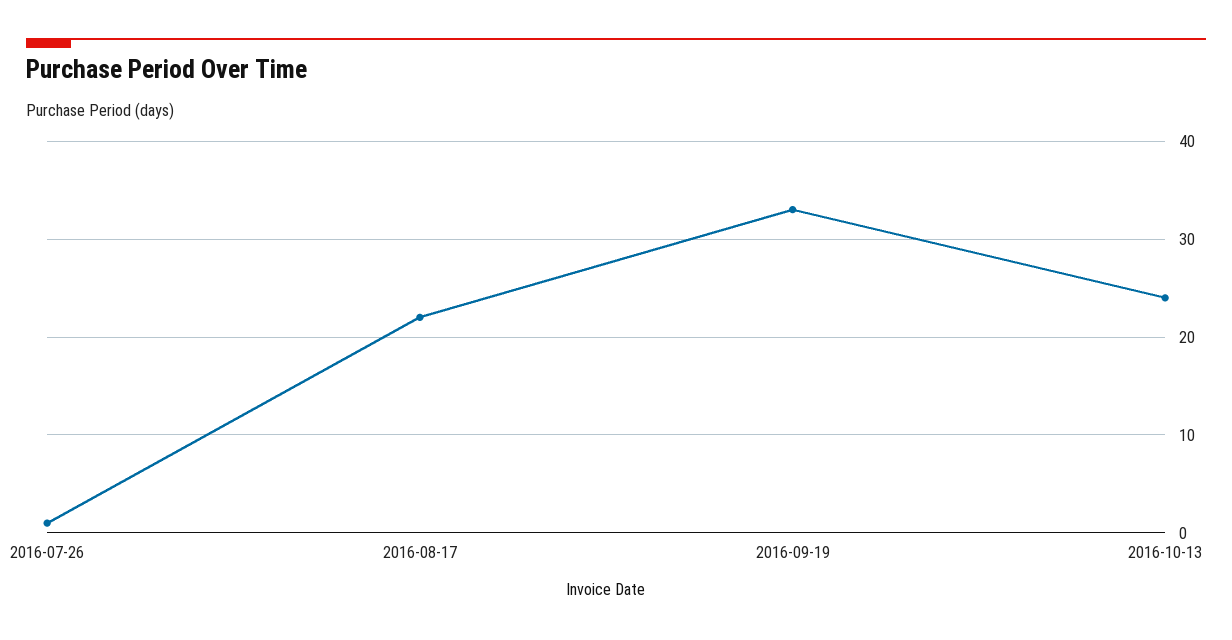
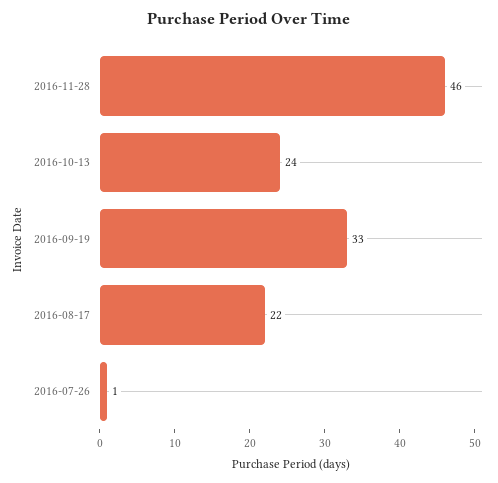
2016-11-28: none -> 46

